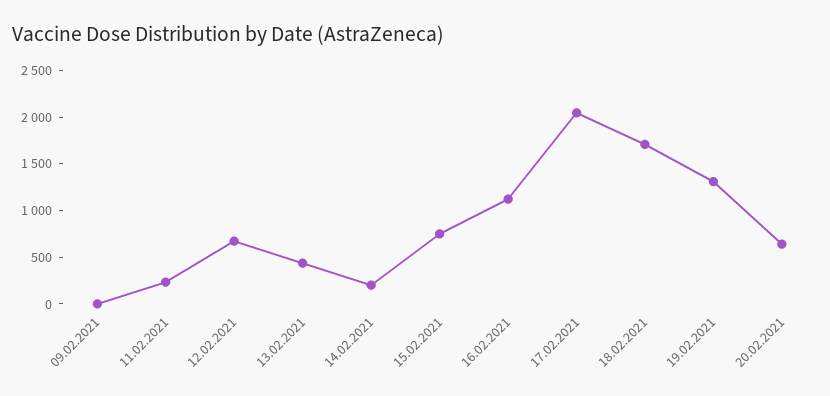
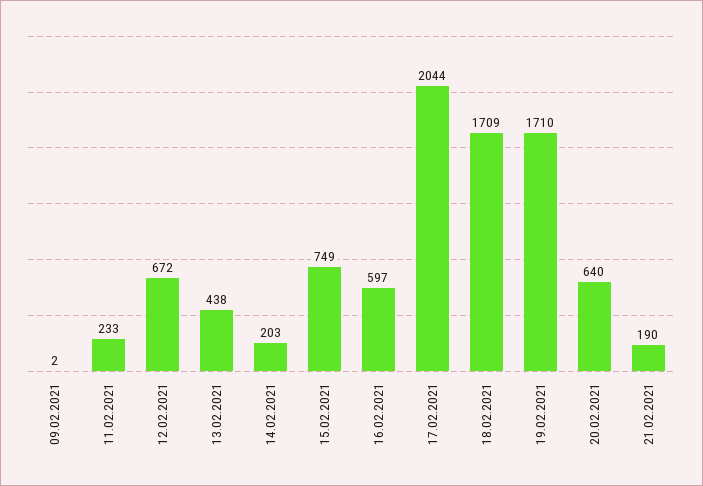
16.02.2021: 1100 -> 597
19.02.2021: 1300 -> 1710
21.02.2021: none -> 190

